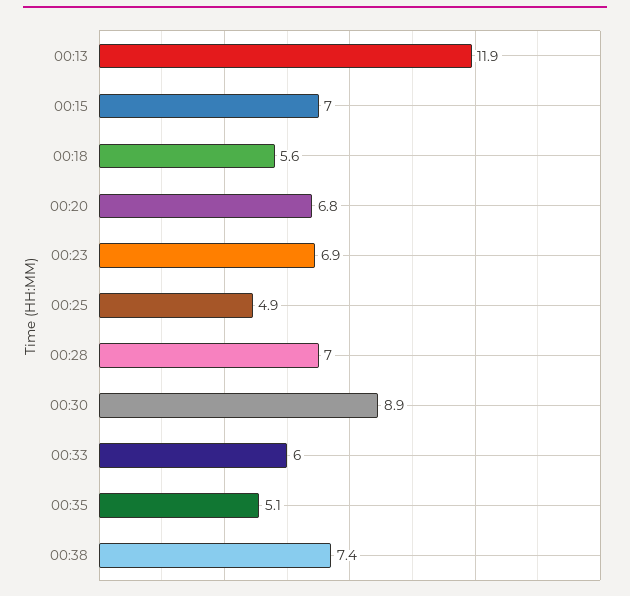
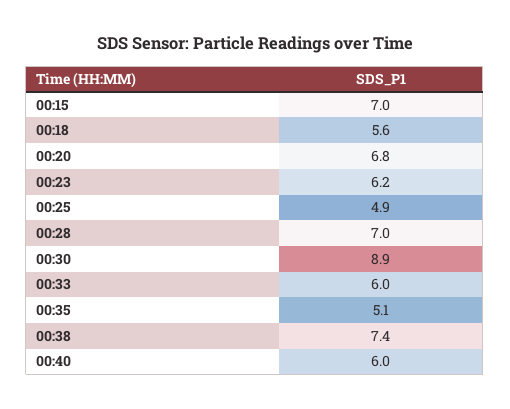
00:13: 11.9 -> none
00:23: 6.9 -> 6.2
00:40: none -> 6

